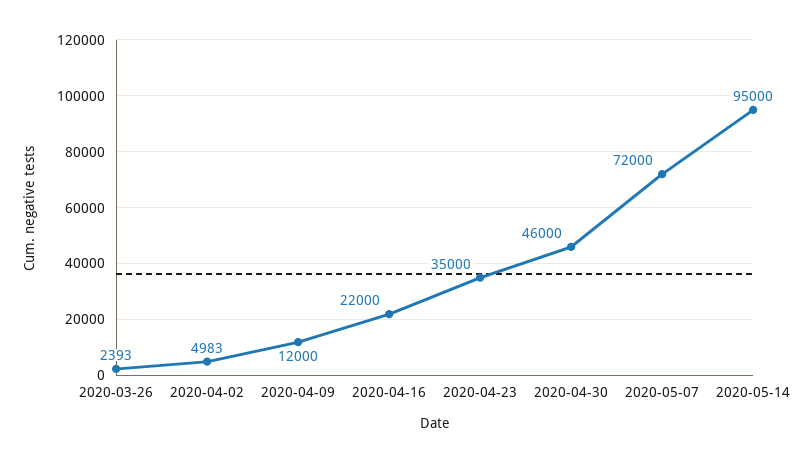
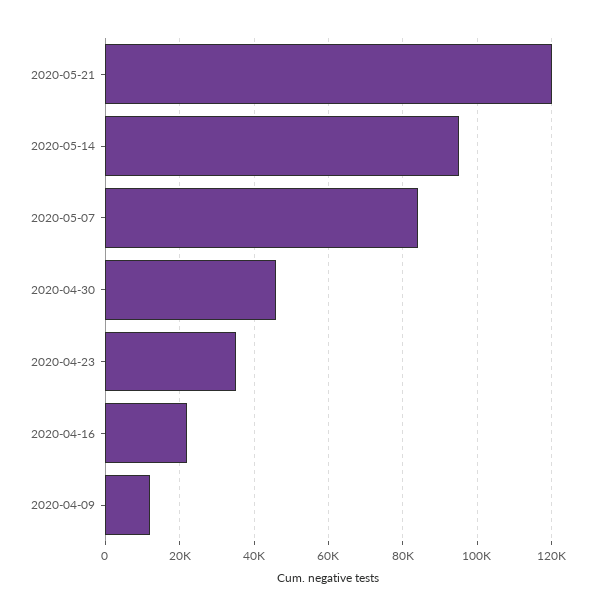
2020-03-26: 2393 -> none
2020-04-02: 4983 -> none
2020-05-07: 72000 -> 84000
2020-05-21: none -> 120000

